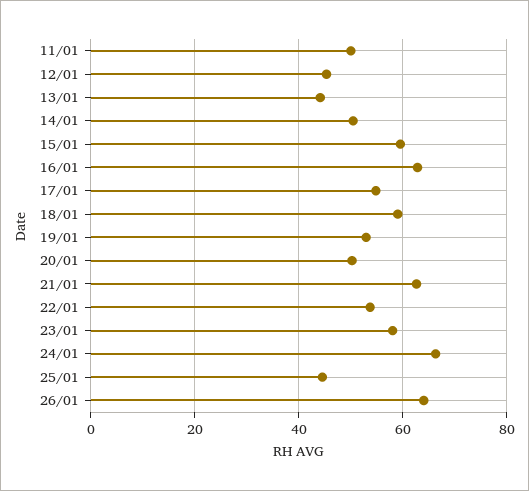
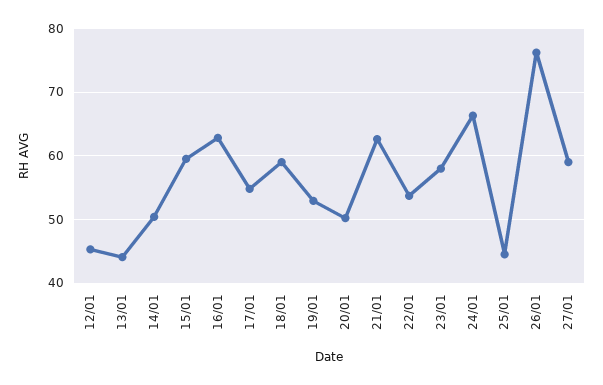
11/01: 50 -> none
26/01: 64 -> 76
27/01: none -> 59

